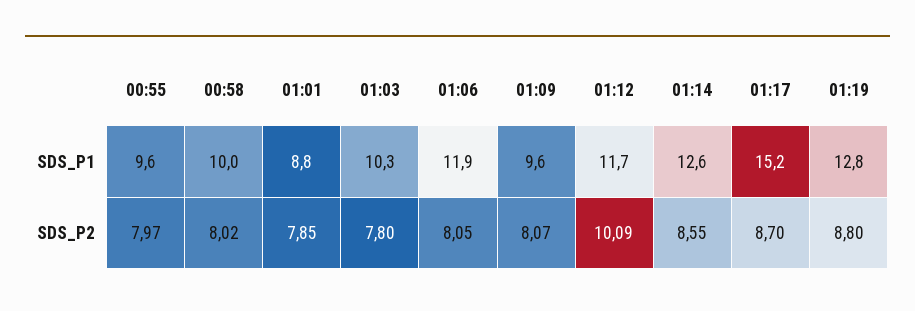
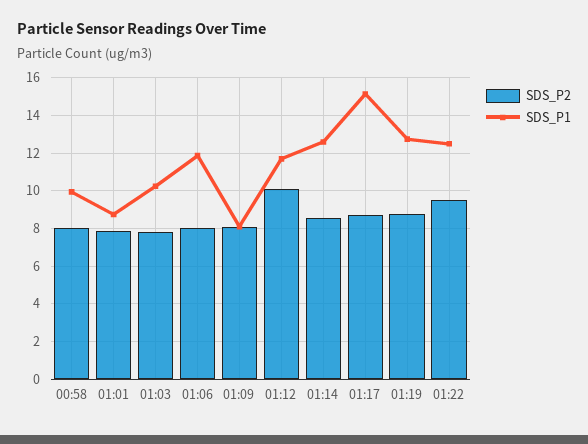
SDS_P1, 00:55: 9.6 -> none
SDS_P1, 01:09: 9.6 -> 8
SDS_P2, 00:55: 7.97 -> none
SDS_P2, 01:22: none -> 9.5
SDS_P1, 01:22: none -> 12.5

